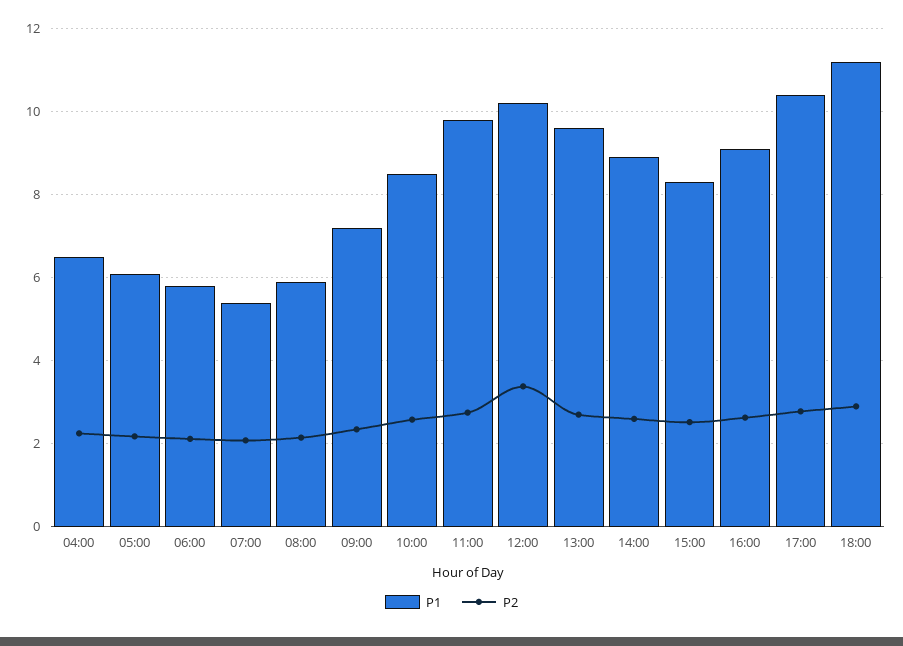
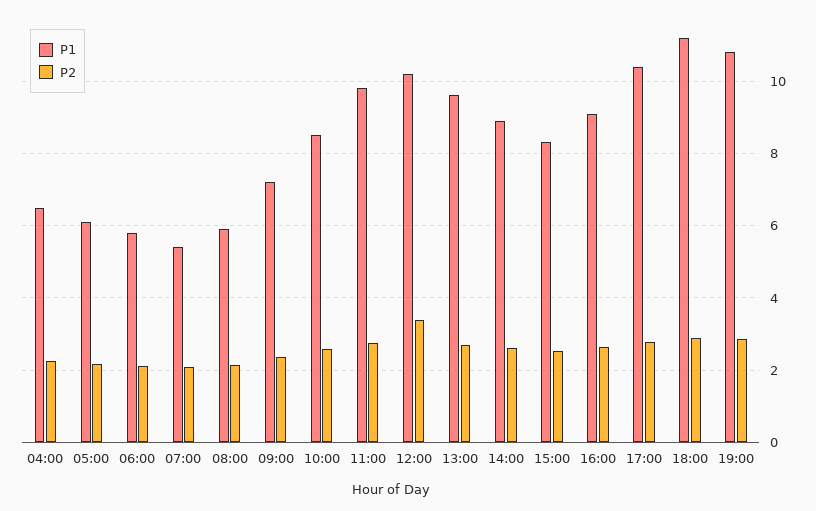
P1, 19:00: none -> 10.8
P2, 19:00: none -> 2.8

